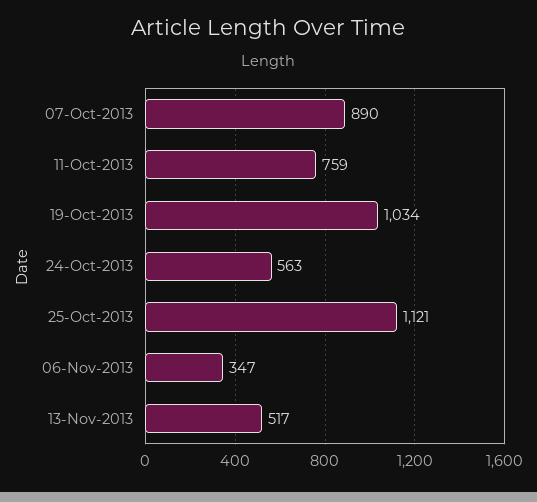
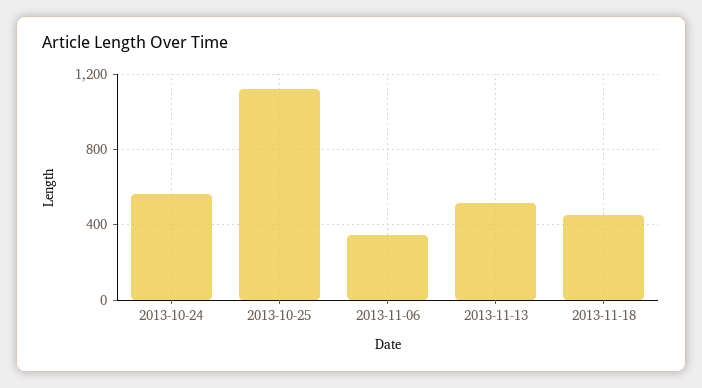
07-Oct-2013: 890 -> none
11-Oct-2013: 759 -> none
19-Oct-2013: 1034 -> none
2013-11-18: none -> 450

